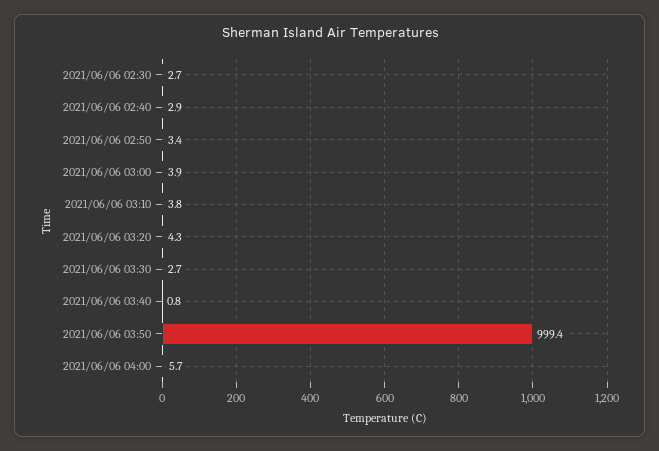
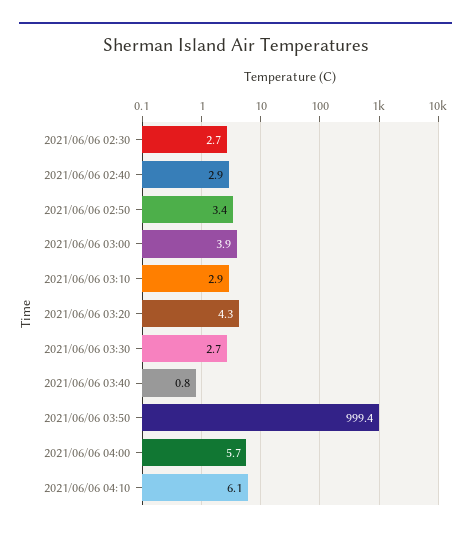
2021/06/06 03:10: 3.8 -> 2.9
2021/06/06 04:10: none -> 6.1

